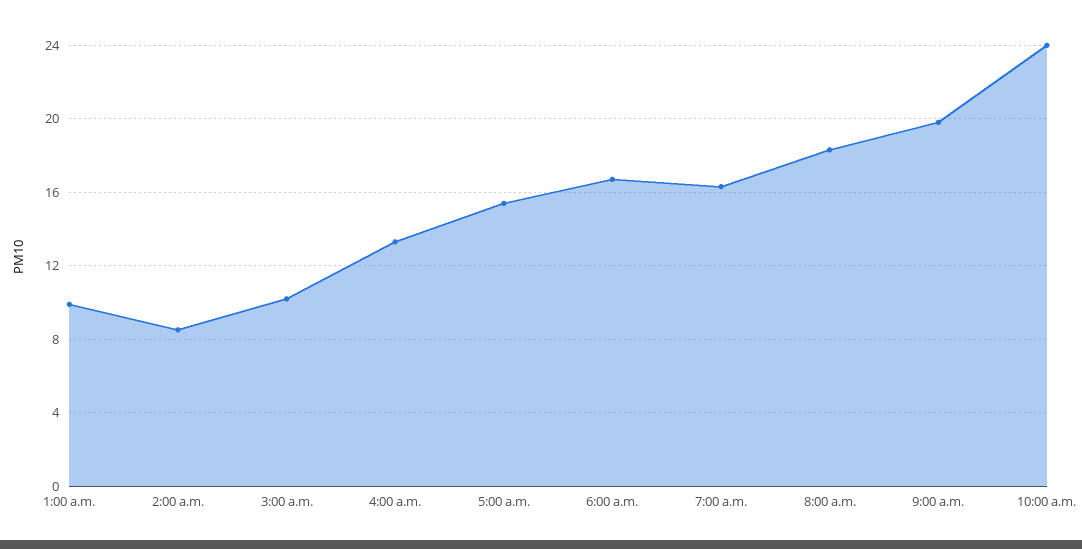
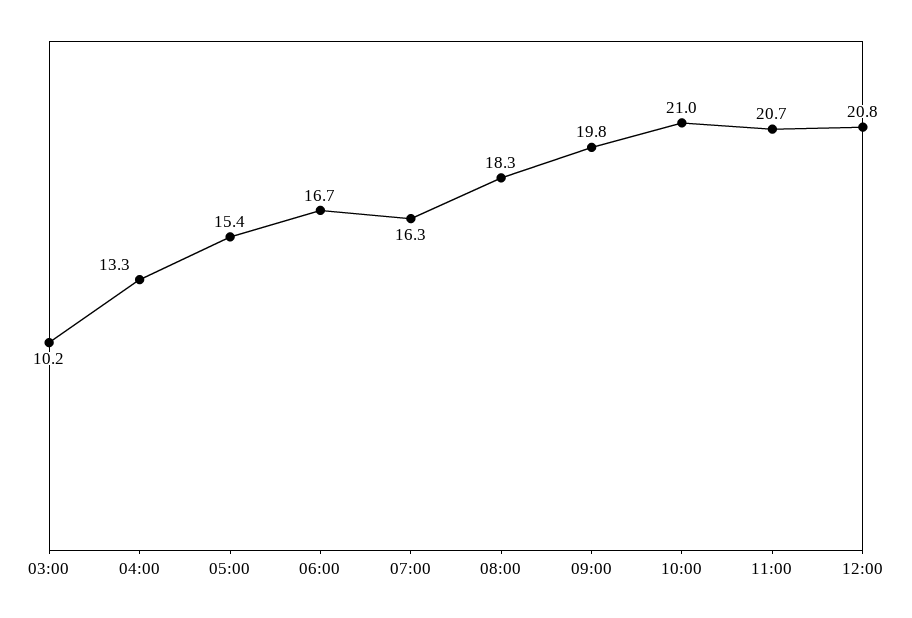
1:00 a.m.: 10 -> none
2:00 a.m.: 8.5 -> none
10:00 a.m.: 24 -> 21
11:00: none -> 20.7
12:00: none -> 20.8

